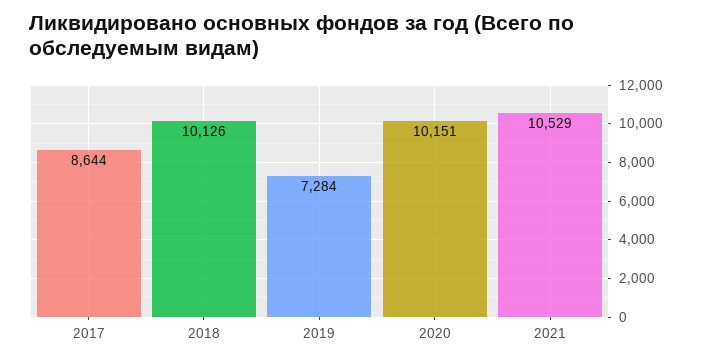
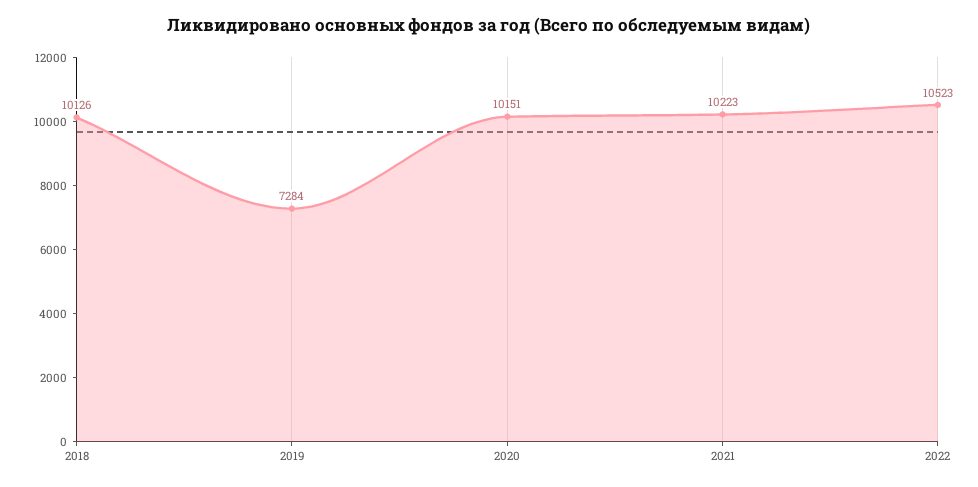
2017: 8644 -> none
2021: 10529 -> 10223
2022: none -> 10523

